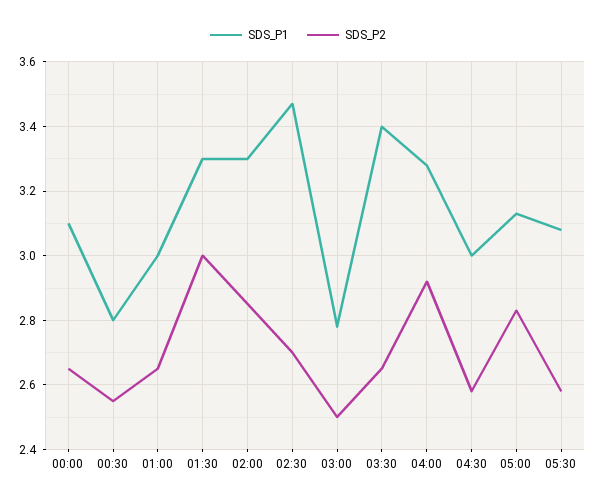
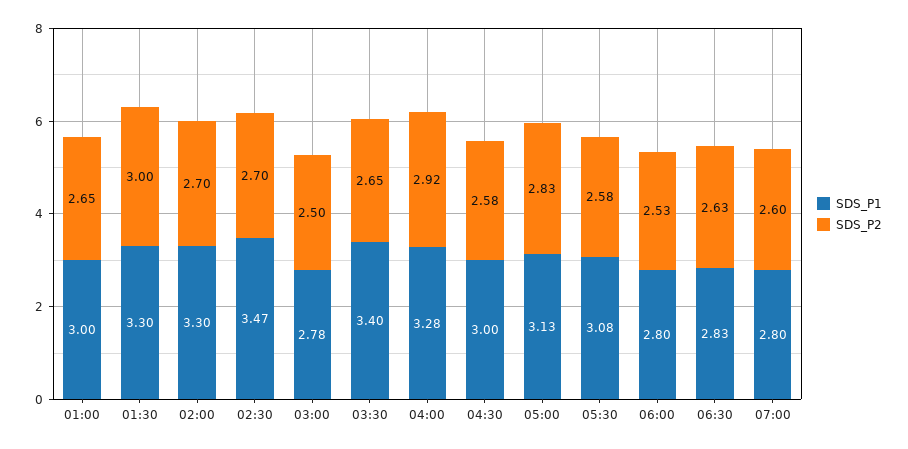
SDS_P1, 00:00: 3.1 -> none
SDS_P2, 00:00: 2.65 -> none
SDS_P1, 00:30: 2.8 -> none
SDS_P2, 00:30: 2.55 -> none
SDS_P2, 02:00: 2.85 -> 2.7
SDS_P1, 06:00: none -> 2.8
SDS_P2, 06:00: none -> 2.53
SDS_P1, 06:30: none -> 2.83
SDS_P2, 06:30: none -> 2.63
SDS_P1, 07:00: none -> 2.8
SDS_P2, 07:00: none -> 2.6

